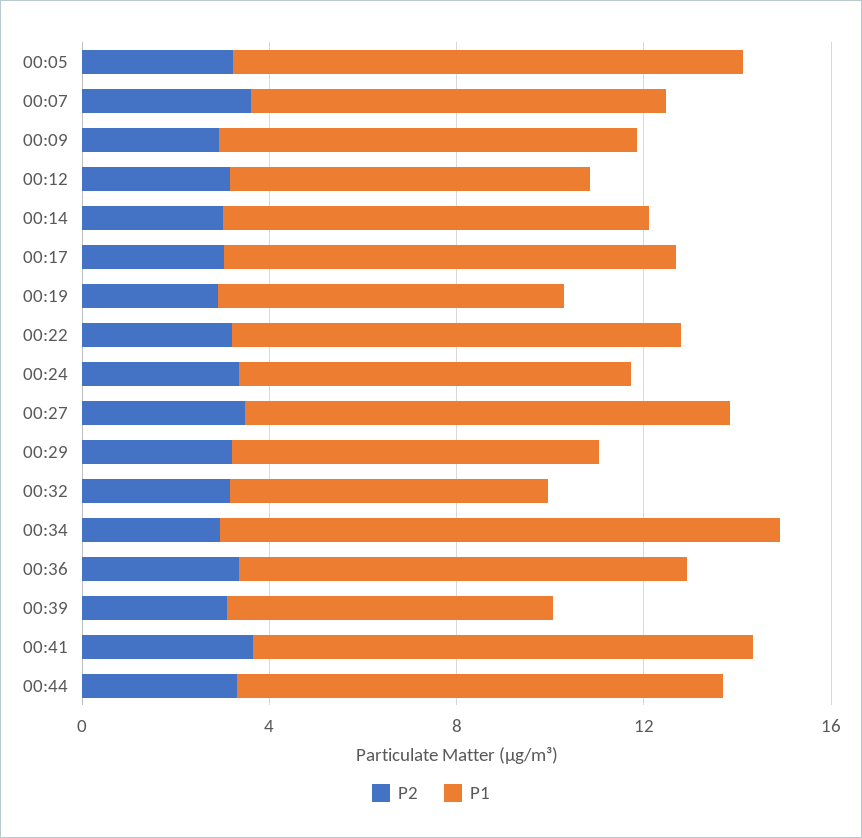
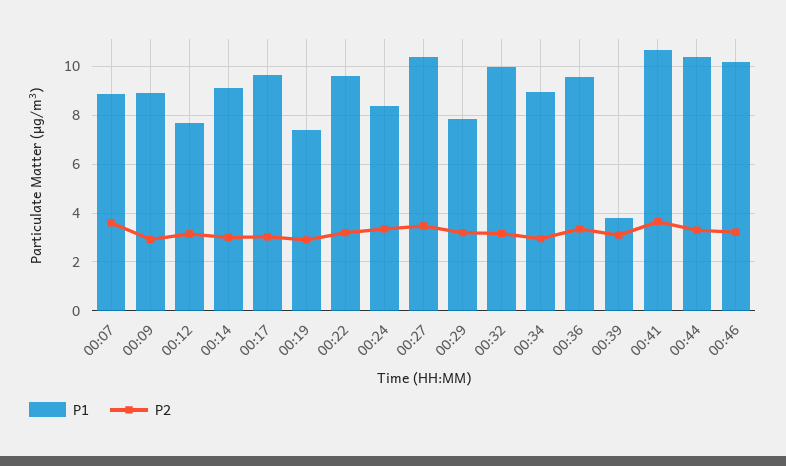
P2, 00:05: 3 -> none
P1, 00:05: 11 -> none
P1, 00:32: 7 -> 10
P1, 00:34: 12 -> 9
P1, 00:39: 7 -> 3.75
P1, 00:46: none -> 10.25
P2, 00:46: none -> 3.25

